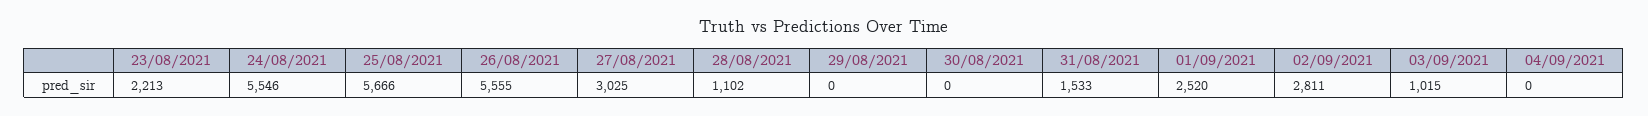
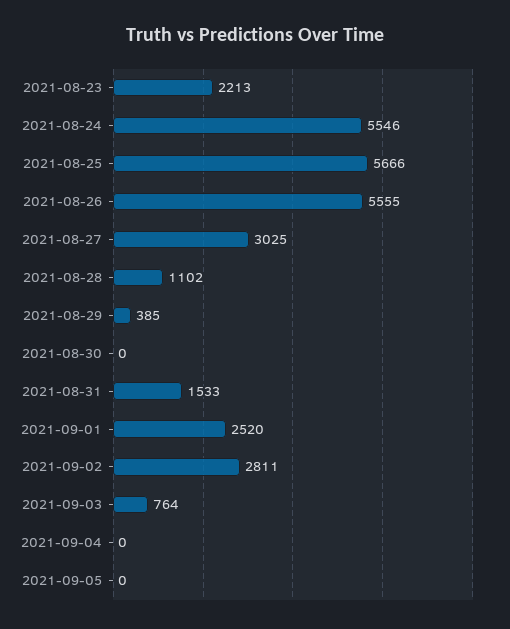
29/08/2021: 0 -> 385
03/09/2021: 1015 -> 764
2021-09-05: none -> 0

